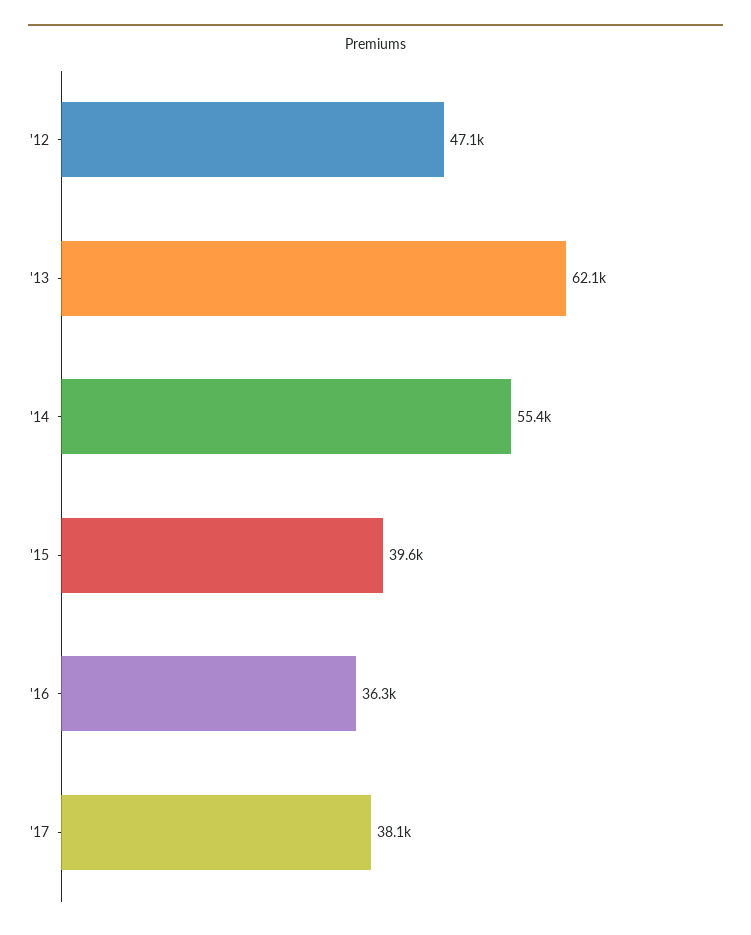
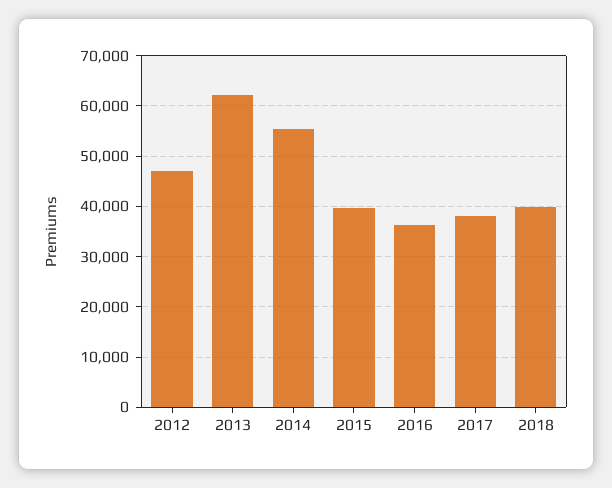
2018: none -> 40000

